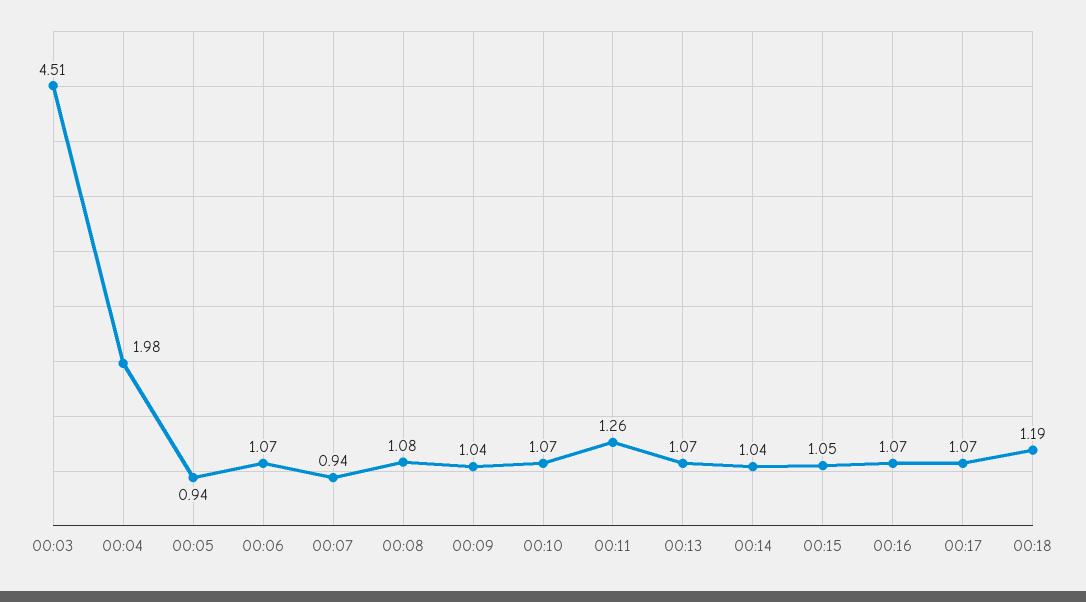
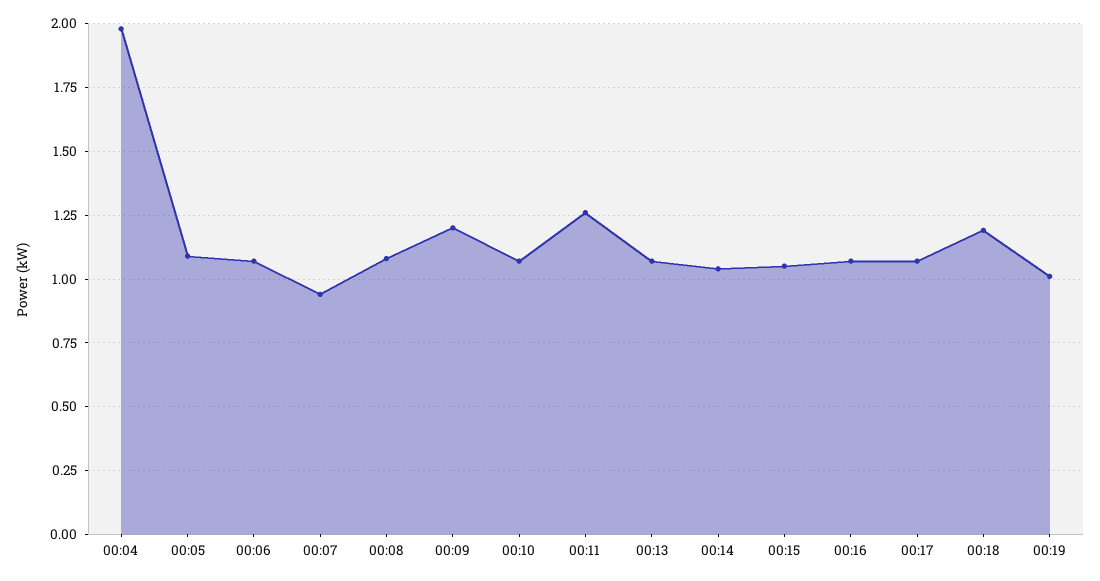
00:03: 4.51 -> none
00:05: 0.94 -> 1.1
00:09: 1.04 -> 1.2
00:19: none -> 1

